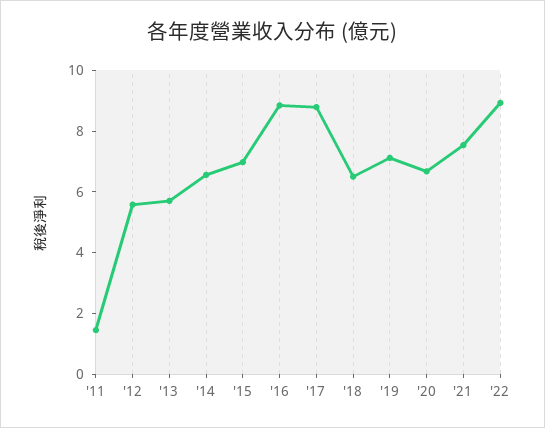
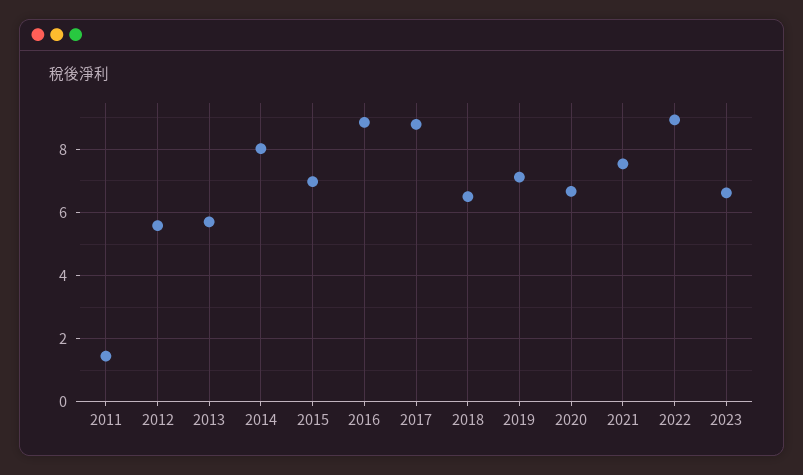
'14: 6.5 -> 8
2023: none -> 6.6

